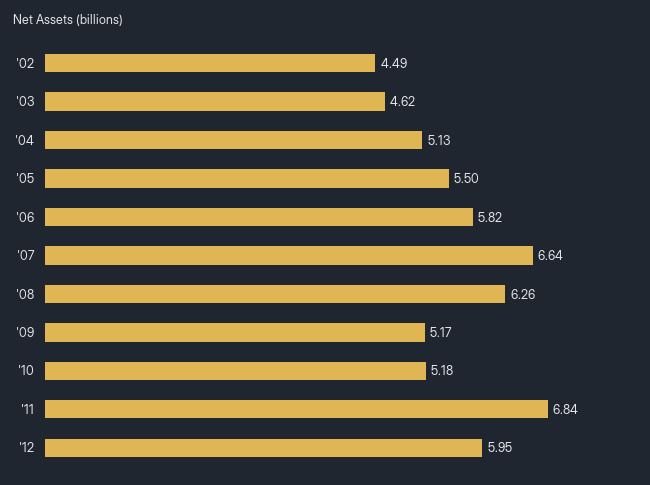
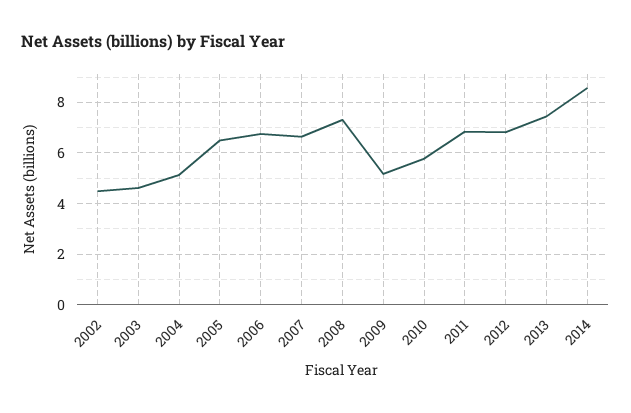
'05: 5.5 -> 6.5
'06: 5.82 -> 6.75
'08: 6.26 -> 7.25
'10: 5.18 -> 5.75
'12: 5.95 -> 6.75
2013: none -> 7.5
2014: none -> 8.5

